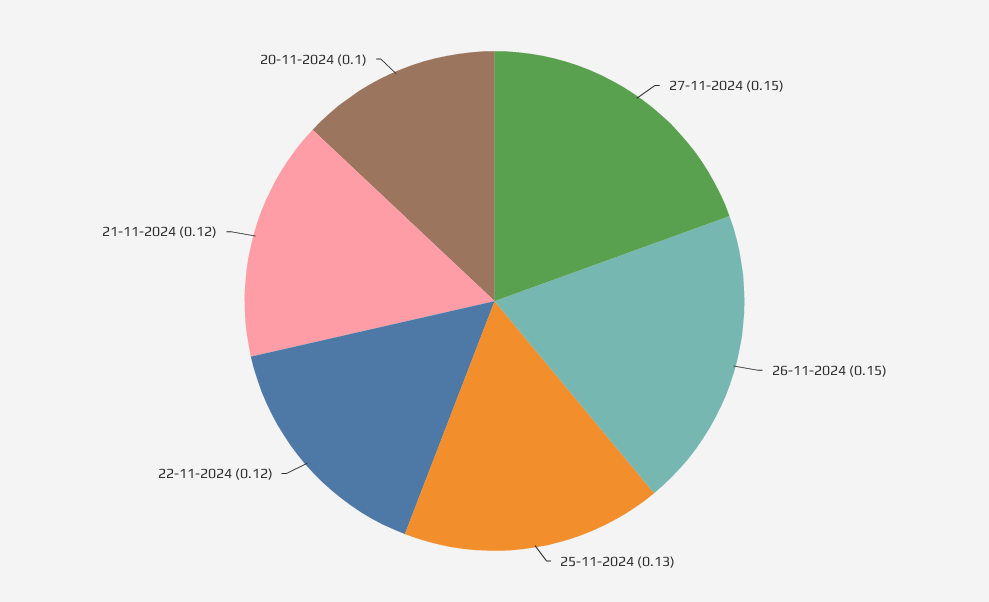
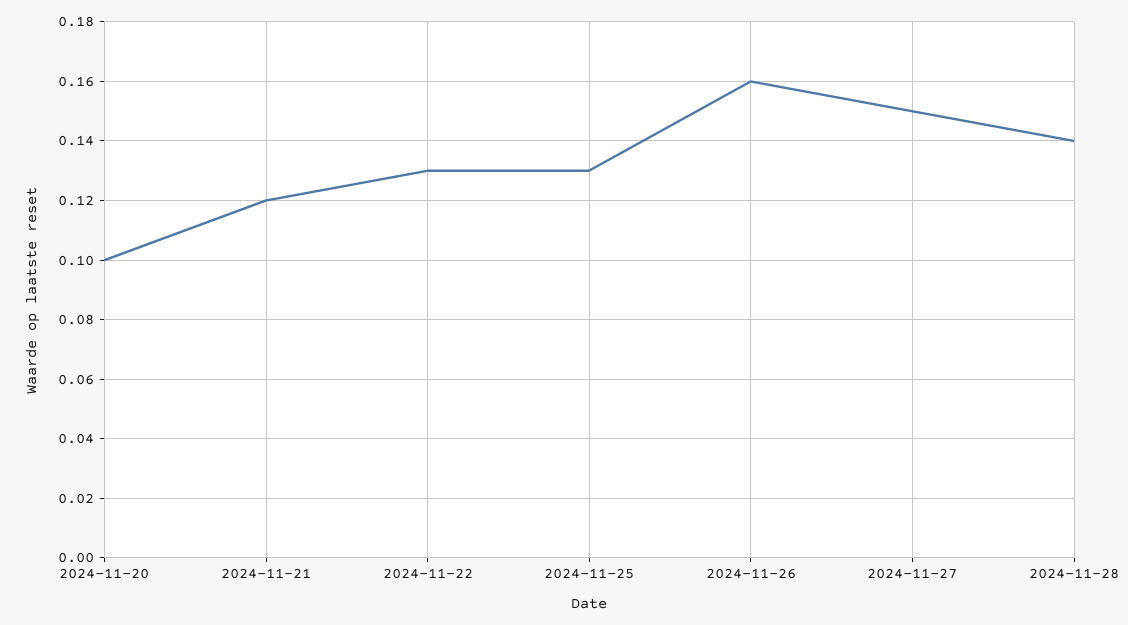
26-11-2024: 0.15 -> 0.16
22-11-2024: 0.12 -> 0.13
2024-11-28: none -> 0.14

